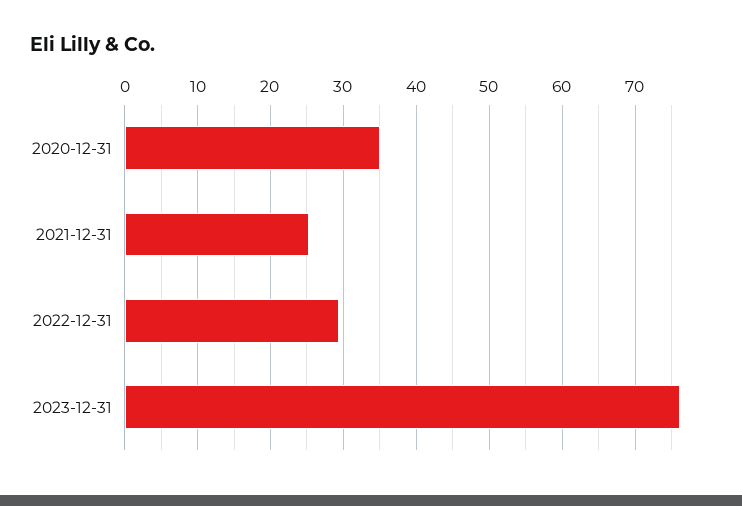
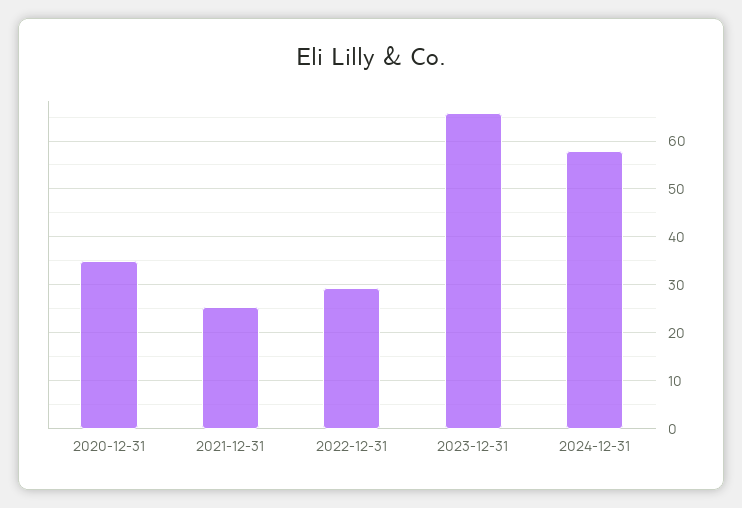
2023-12-31: 76 -> 66
2024-12-31: none -> 58

